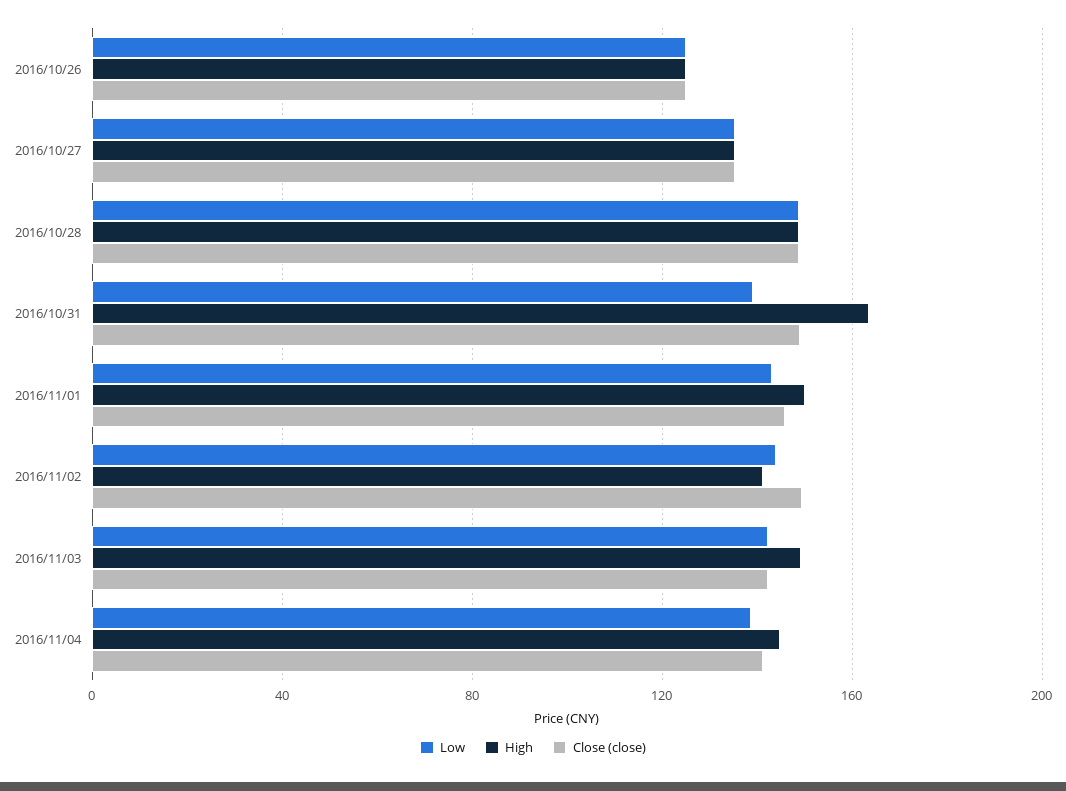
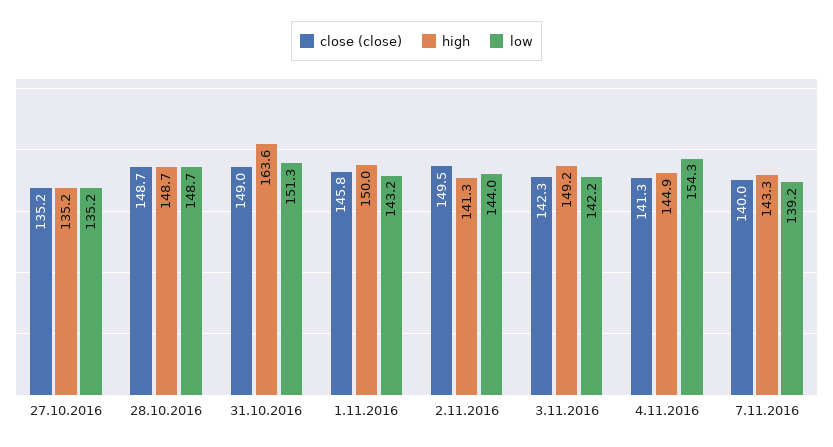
Low, 2016/10/26: 125 -> none
High, 2016/10/26: 125 -> none
Close (close), 2016/10/26: 125 -> none
Low, 2016/10/31: 140 -> 151.3
Low, 2016/11/04: 140 -> 154.3
Close (close), 7.11.2016: none -> 140
High, 7.11.2016: none -> 143.3
Low, 7.11.2016: none -> 139.2

